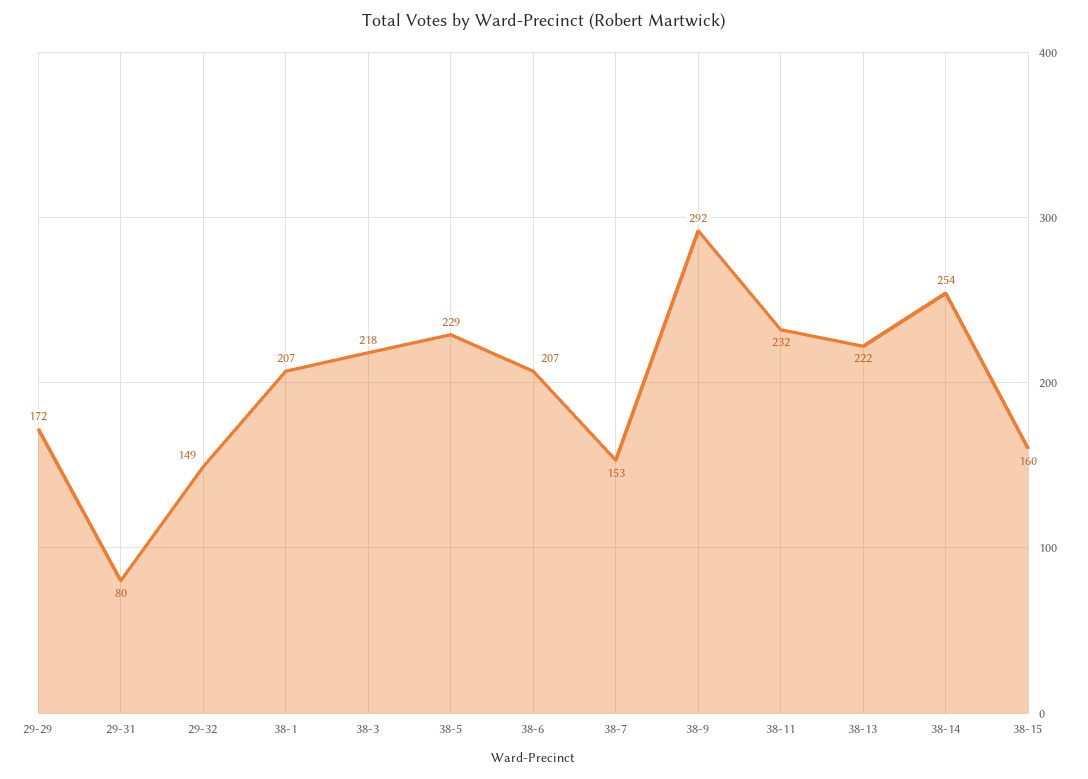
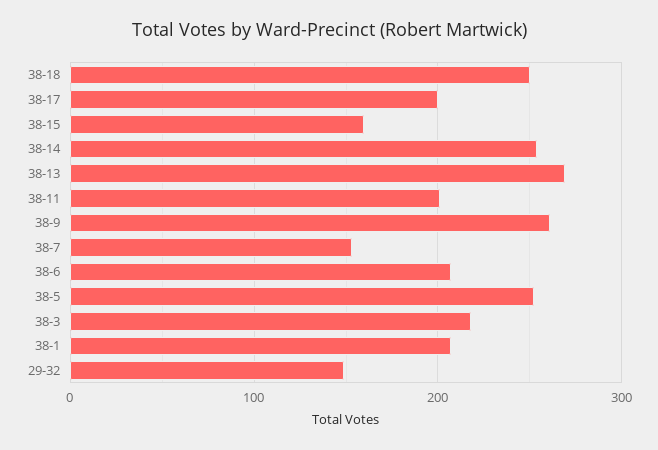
29-29: 172 -> none
29-31: 80 -> none
38-5: 229 -> 250
38-9: 292 -> 260
38-11: 232 -> 200
38-13: 222 -> 270
38-18: none -> 250
38-17: none -> 200

